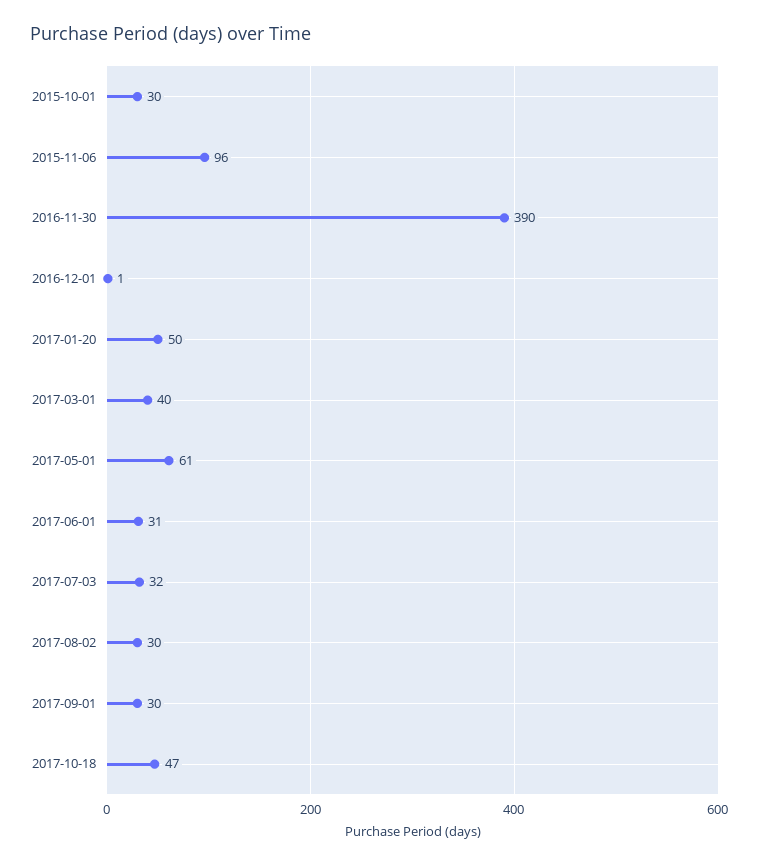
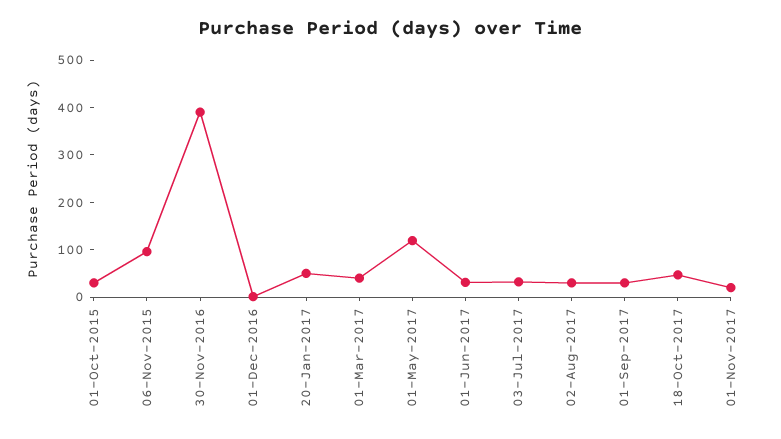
2017-05-01: 61 -> 120
01-Nov-2017: none -> 20

